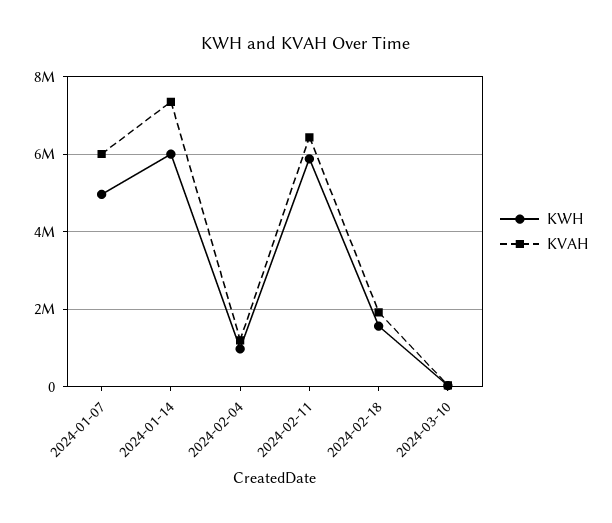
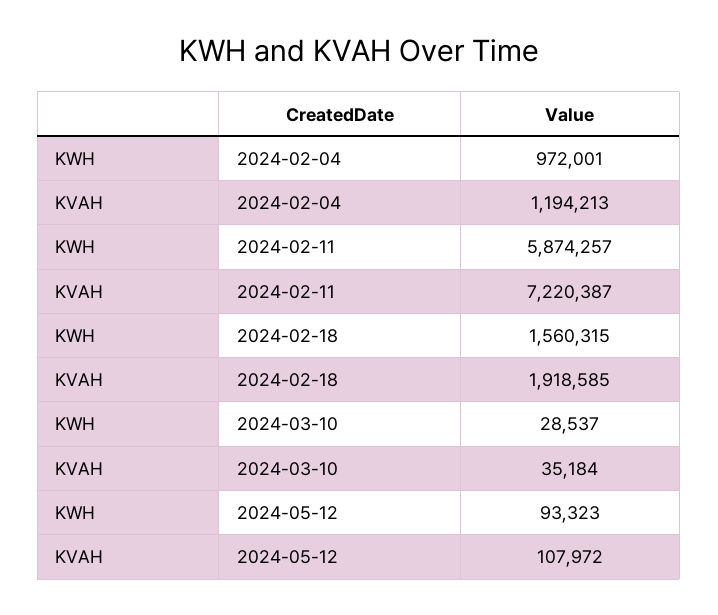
KWH, 2024-01-07: 5000000 -> none
KVAH, 2024-01-07: 6000000 -> none
KWH, 2024-01-14: 6000000 -> none
KVAH, 2024-01-14: 7400000 -> none
KVAH, 2024-02-11: 6400000 -> 7220387
KWH, 2024-05-12: none -> 93323
KVAH, 2024-05-12: none -> 107972

